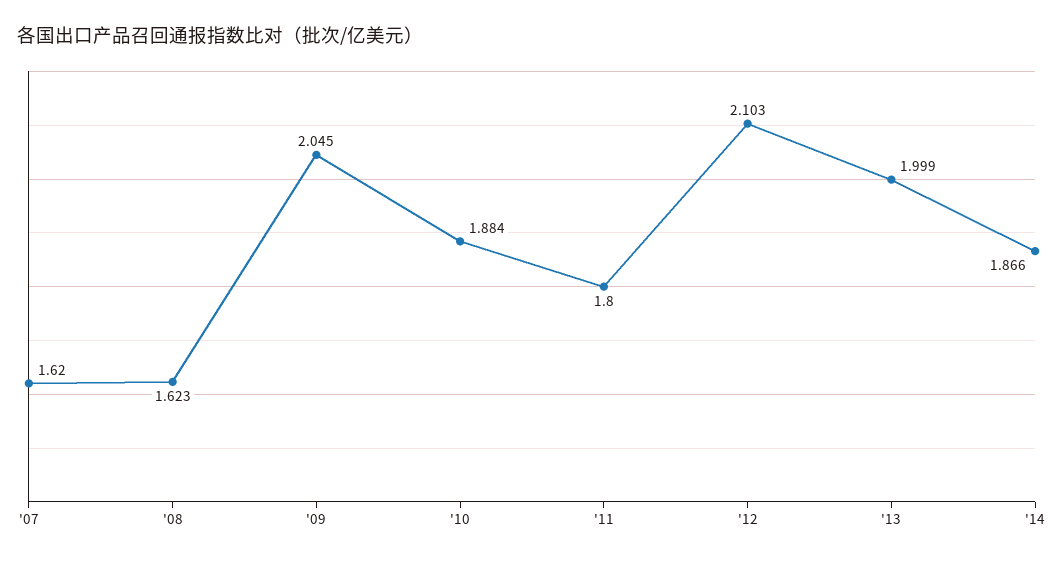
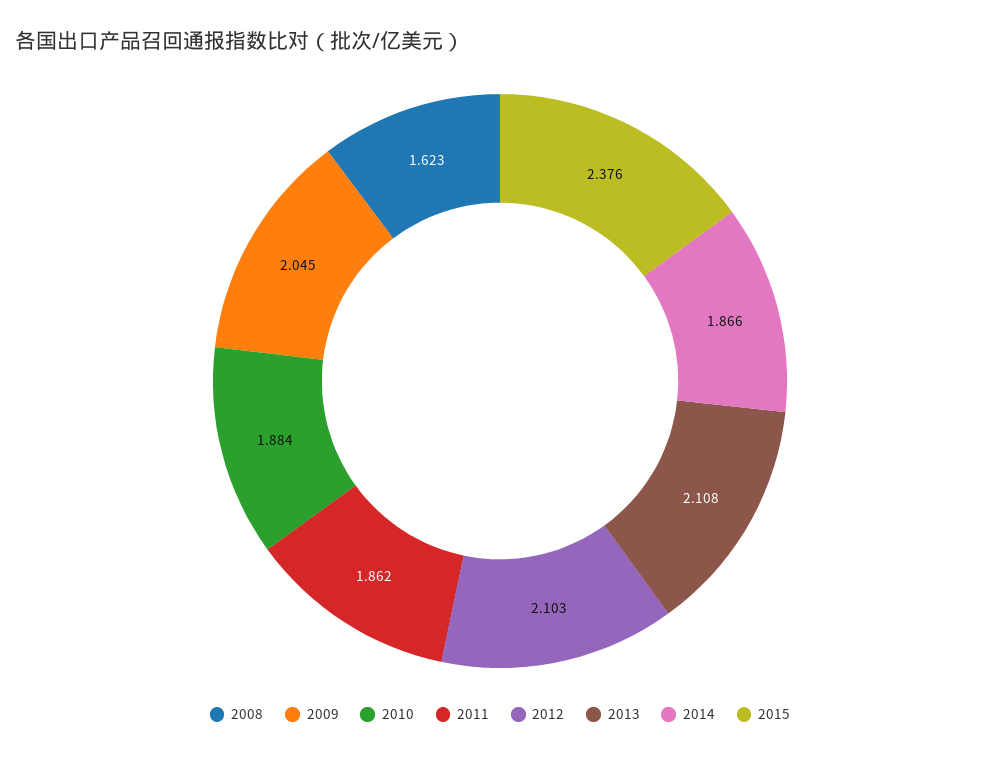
'07: 1.62 -> none
'11: 1.8 -> 1.862
'13: 1.999 -> 2.108
2015: none -> 2.376

